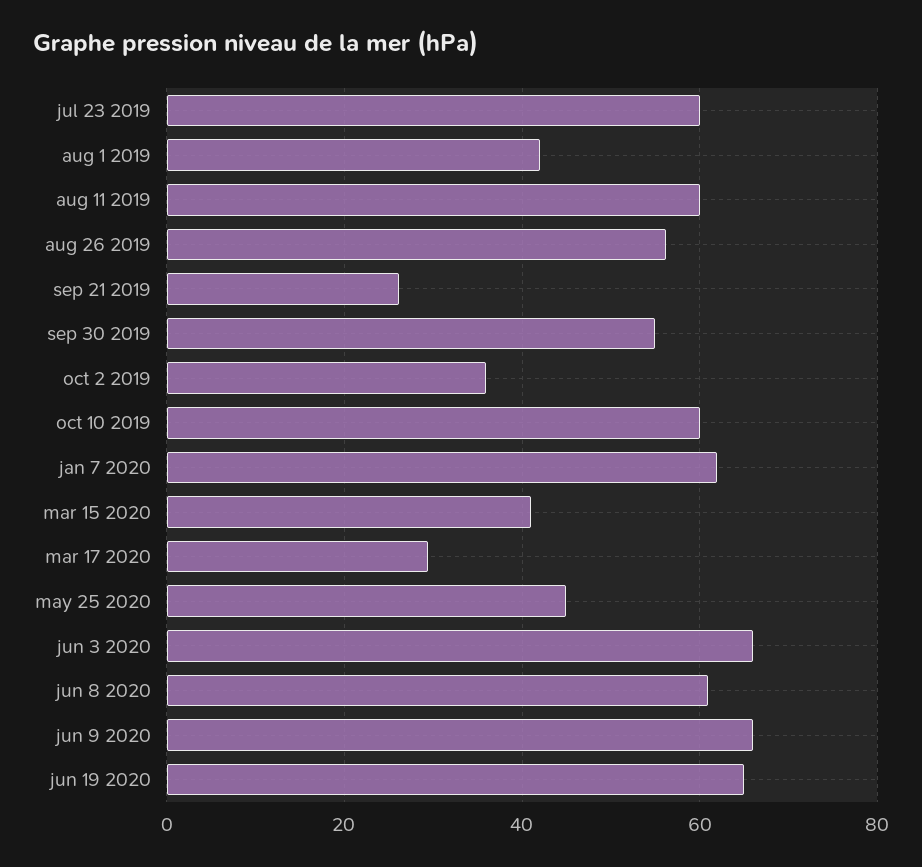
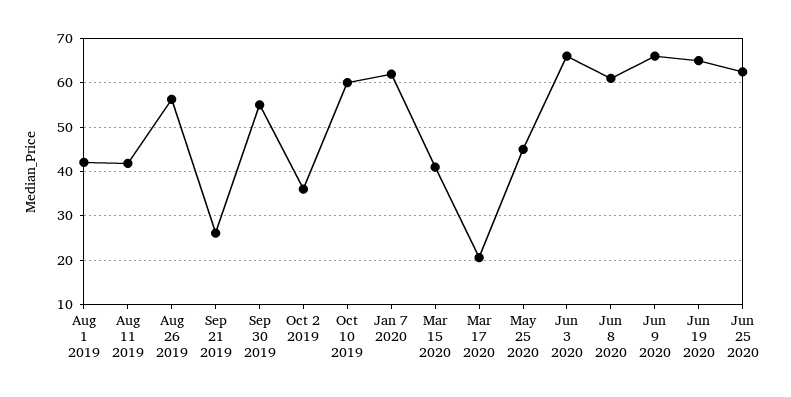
jul 23 2019: 60 -> none
aug 11 2019: 60 -> 42
mar 17 2020: 30 -> 20
Jun 25 2020: none -> 62

